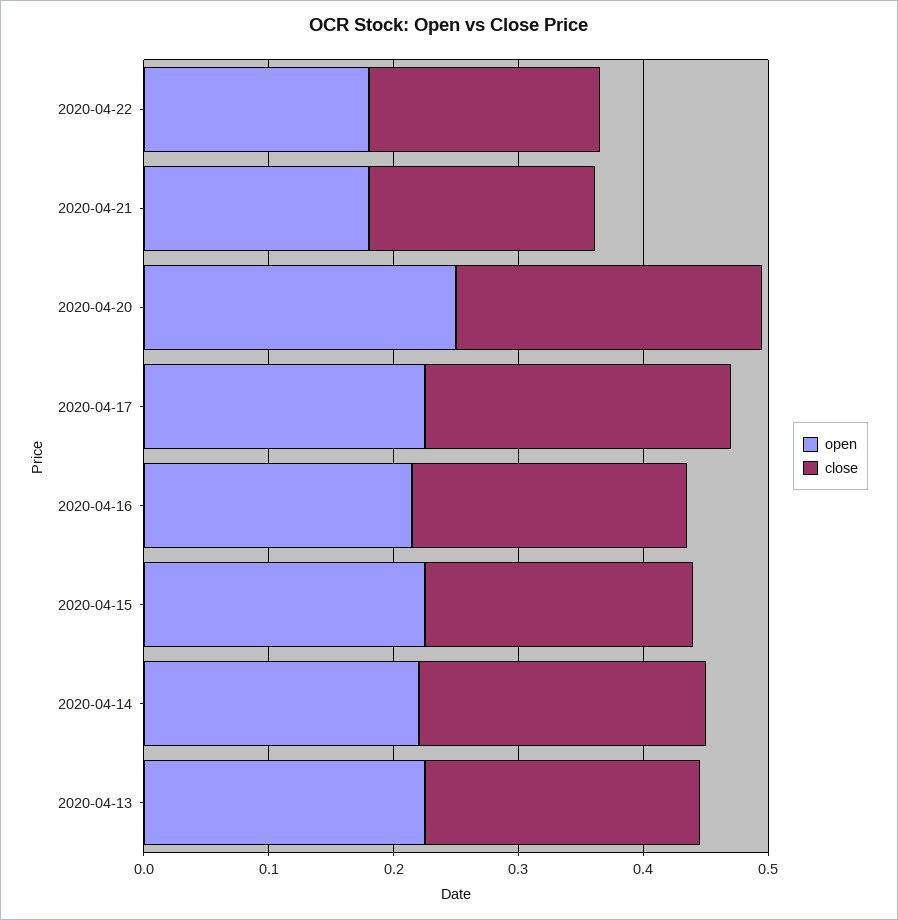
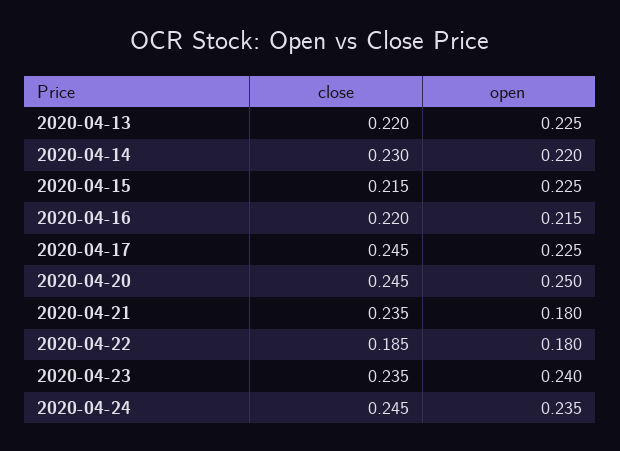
close, 2020-04-21: 0.18 -> 0.235
close, 2020-04-23: none -> 0.235
open, 2020-04-23: none -> 0.24
close, 2020-04-24: none -> 0.245
open, 2020-04-24: none -> 0.235

